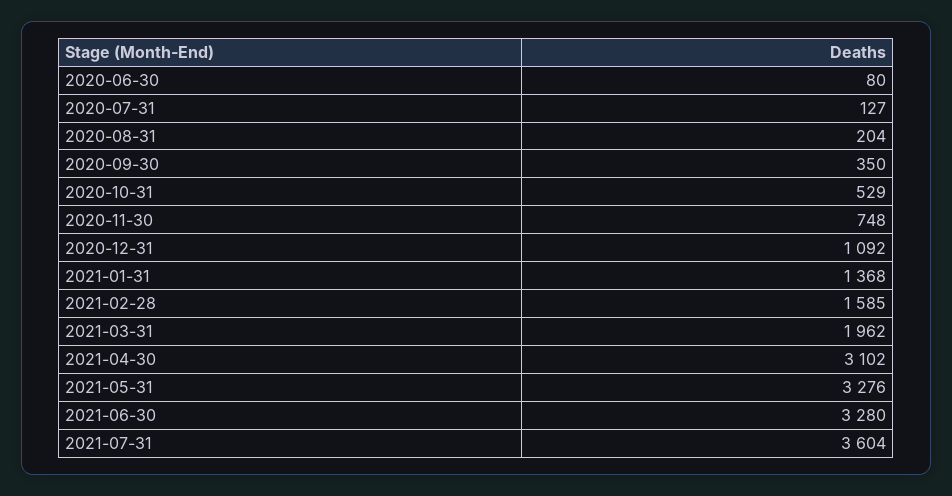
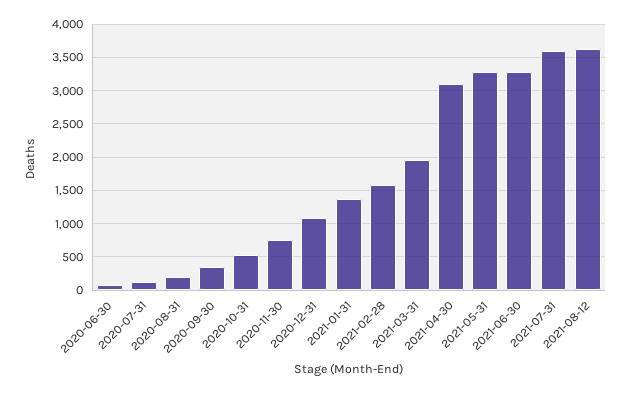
2021-08-12: none -> 3600

